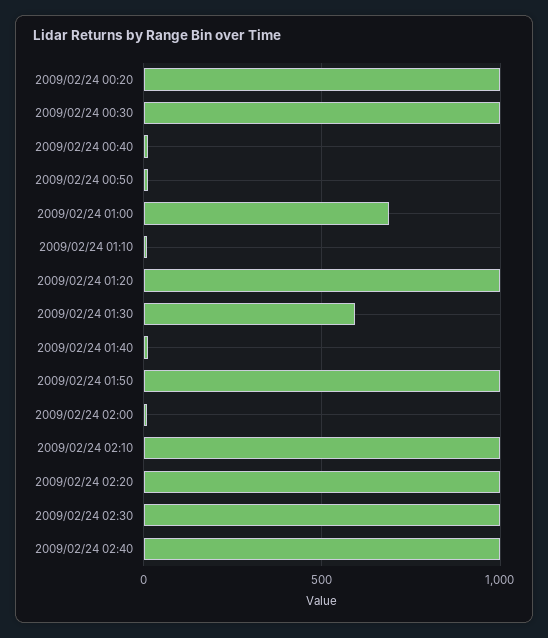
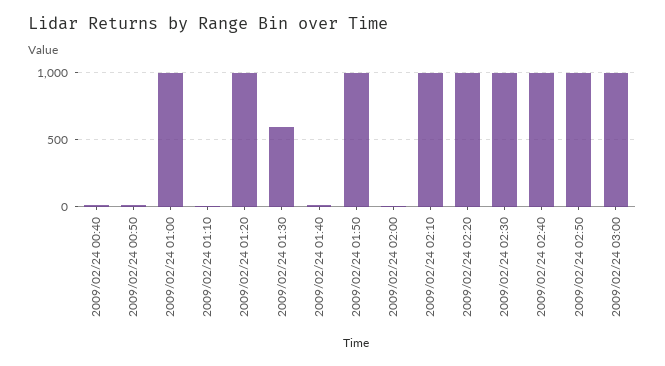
2009/02/24 00:20: 1000 -> none
2009/02/24 00:30: 1000 -> none
2009/02/24 01:00: 700 -> 1000
2009/02/24 02:50: none -> 1000
2009/02/24 03:00: none -> 1000

